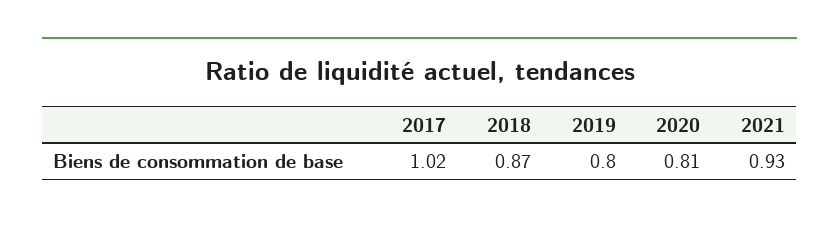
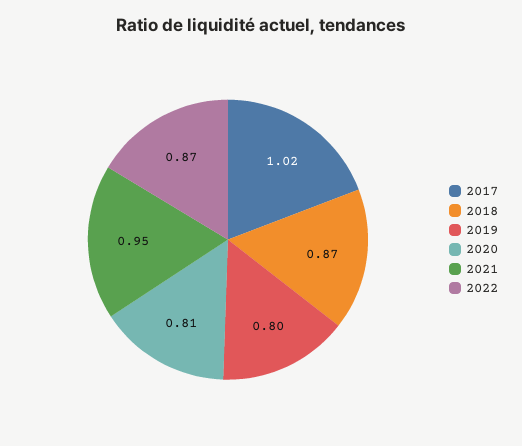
2021: 0.93 -> 0.95
2022: none -> 0.87

